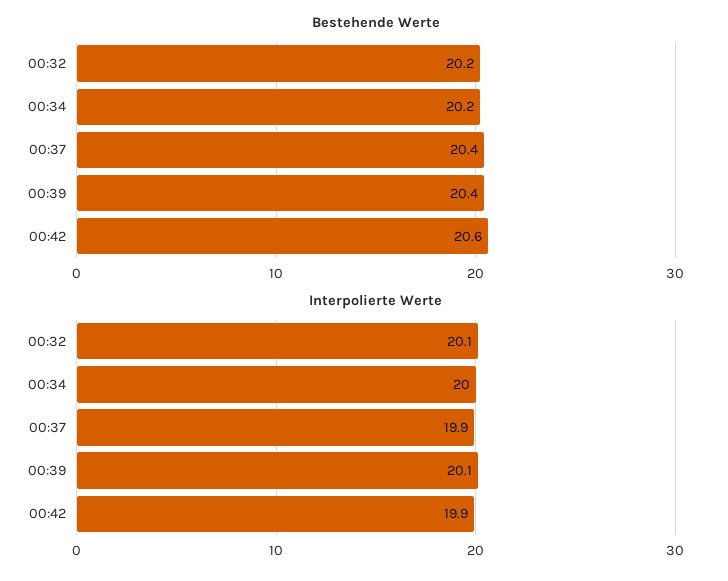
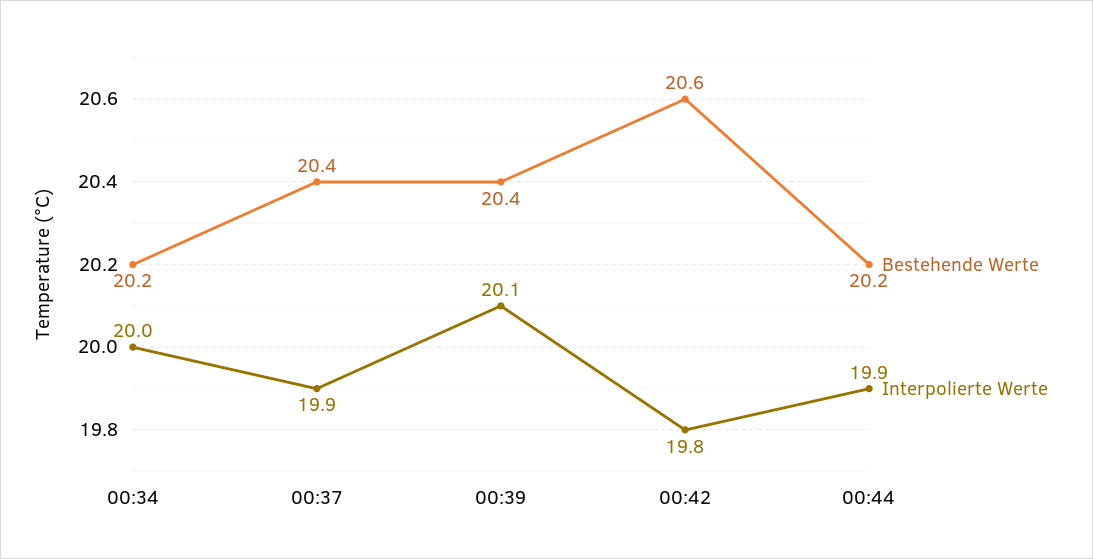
Bestehende Werte, 00:32: 20.2 -> none
Interpolierte Werte, 00:32: 20.1 -> none
Interpolierte Werte, 00:42: 19.9 -> 19.8
Bestehende Werte, 00:44: none -> 20.2
Interpolierte Werte, 00:44: none -> 19.9

